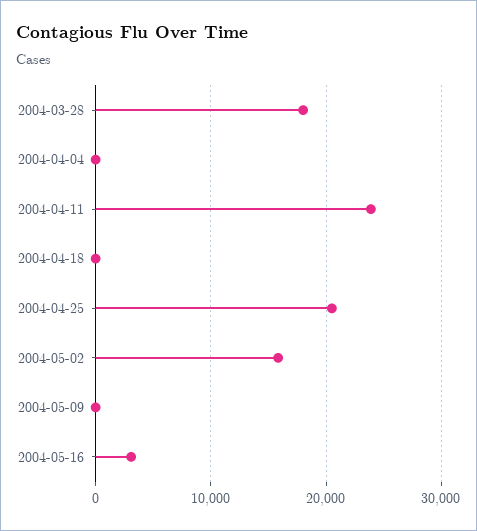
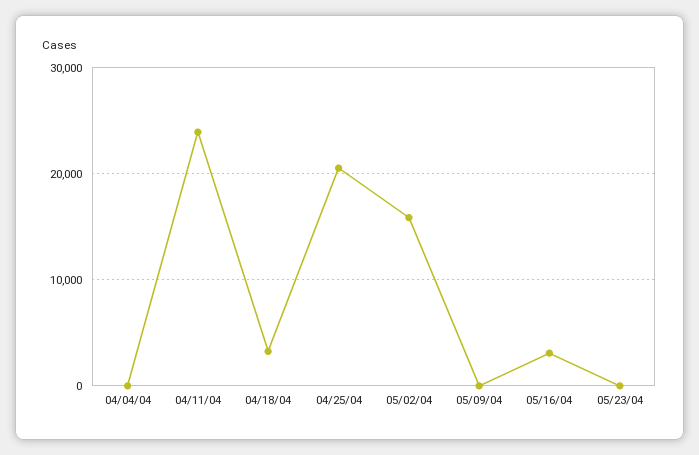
2004-03-28: 18000 -> none
2004-04-18: 0 -> 3000
05/23/04: none -> 0

